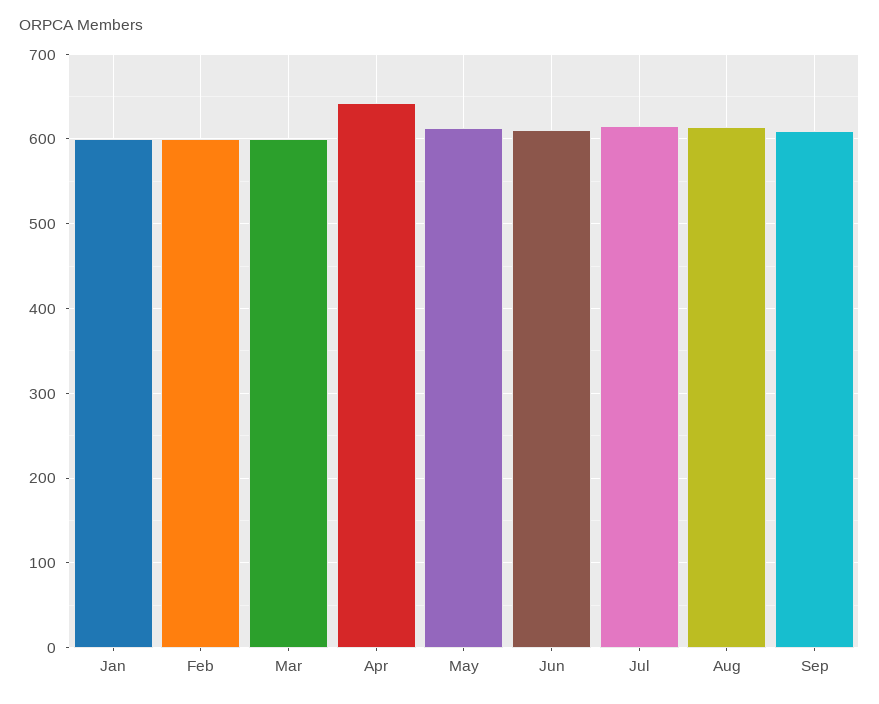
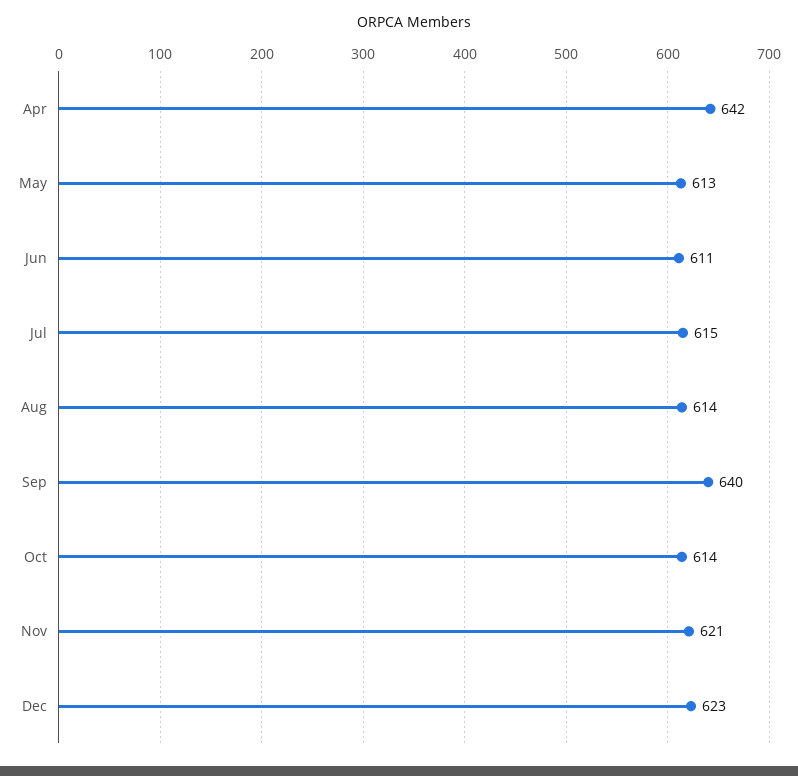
Jan: 600 -> none
Feb: 600 -> none
Mar: 600 -> none
Sep: 610 -> 640
Oct: none -> 614
Nov: none -> 621
Dec: none -> 623

